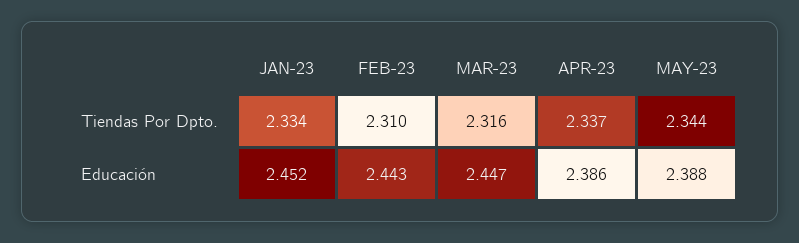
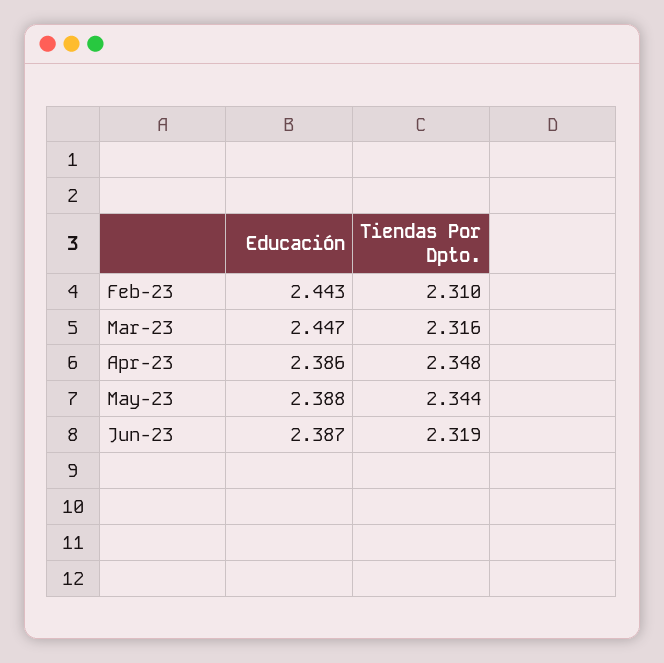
JAN-23, Tiendas Por Dpto.: 2.334 -> none
APR-23, Tiendas Por Dpto.: 2.337 -> 2.348
JAN-23, Educación: 2.452 -> none
Jun-23, Educación: none -> 2.387
Jun-23, Tiendas Por Dpto.: none -> 2.319

